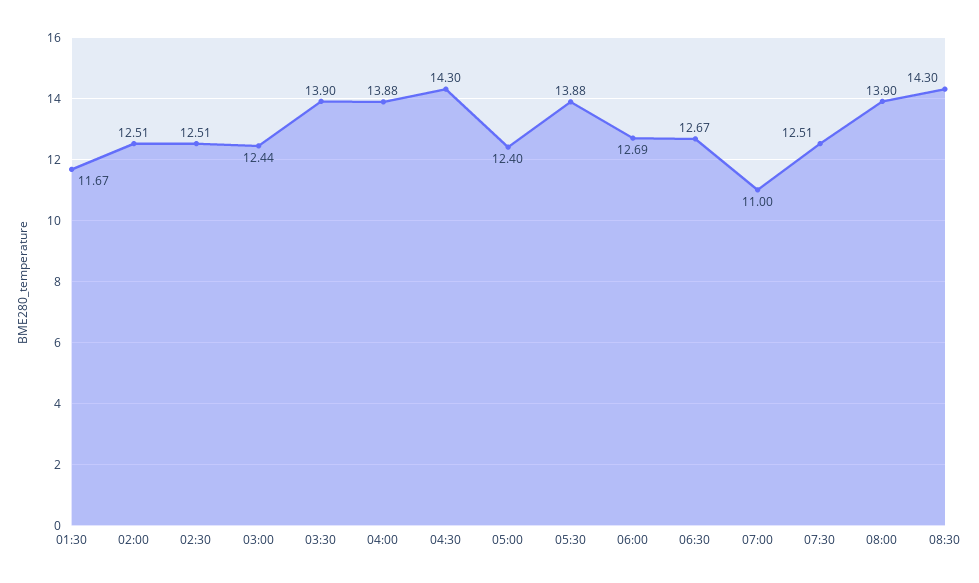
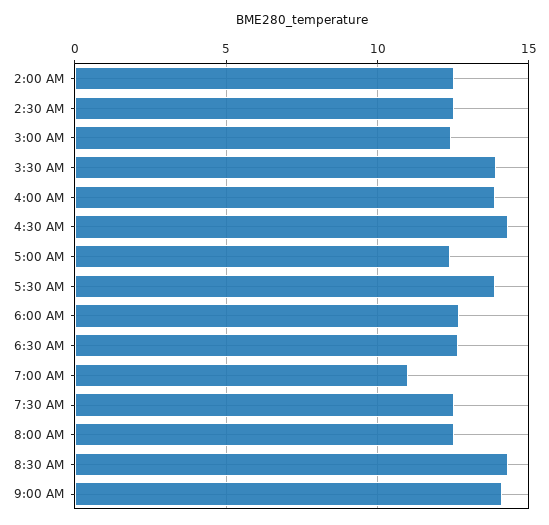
01:30: 11.67 -> none
08:00: 13.9 -> 12.5
9:00 AM: none -> 14

